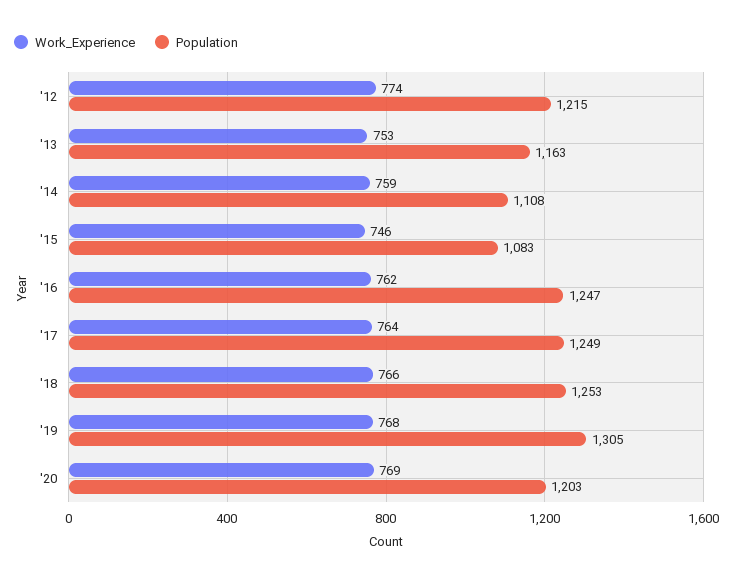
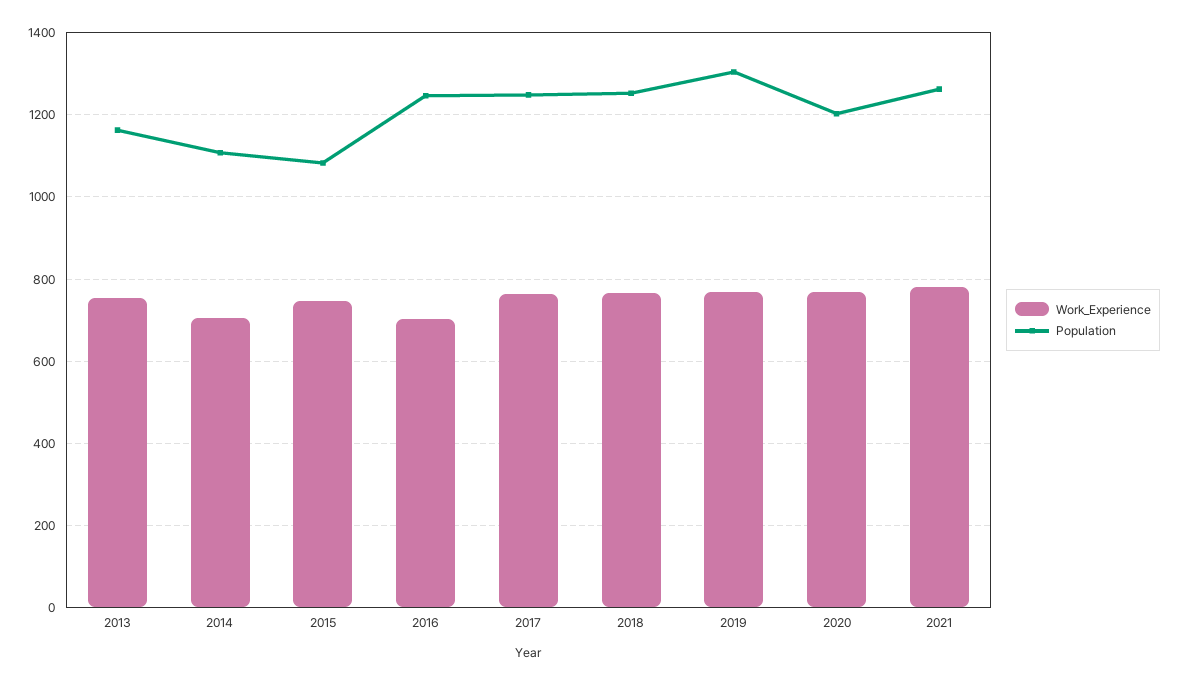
Work_Experience, '12: 774 -> none
Population, '12: 1215 -> none
Work_Experience, '14: 759 -> 700
Work_Experience, '16: 762 -> 700
Work_Experience, 2021: none -> 780
Population, 2021: none -> 1260

